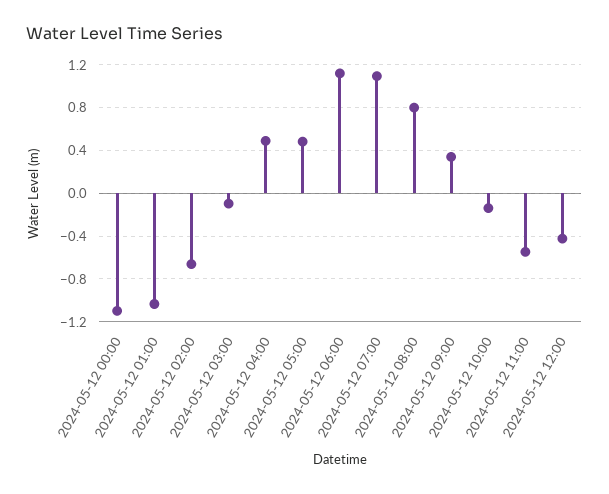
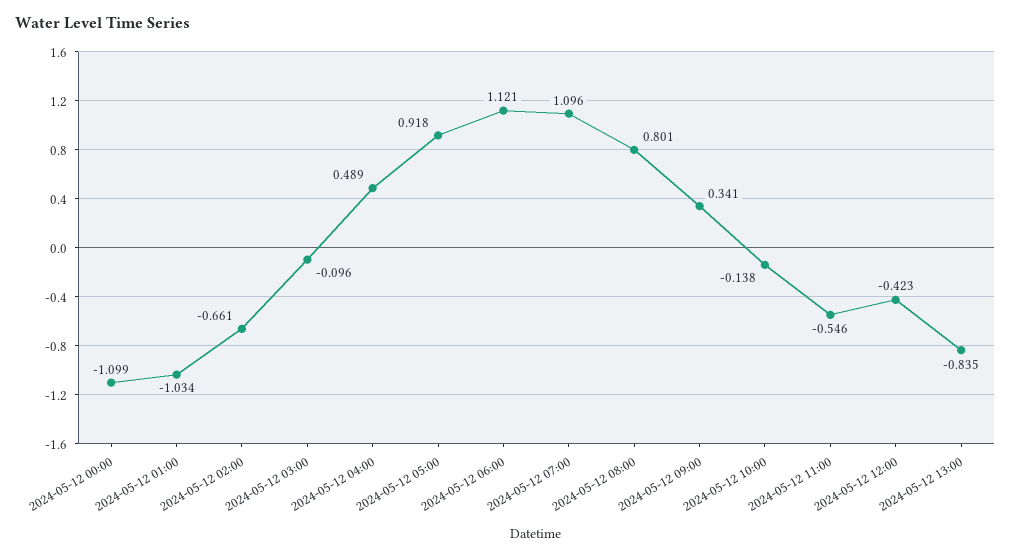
2024-05-12 05:00: 0.5 -> 0.918
2024-05-12 13:00: none -> -0.835

